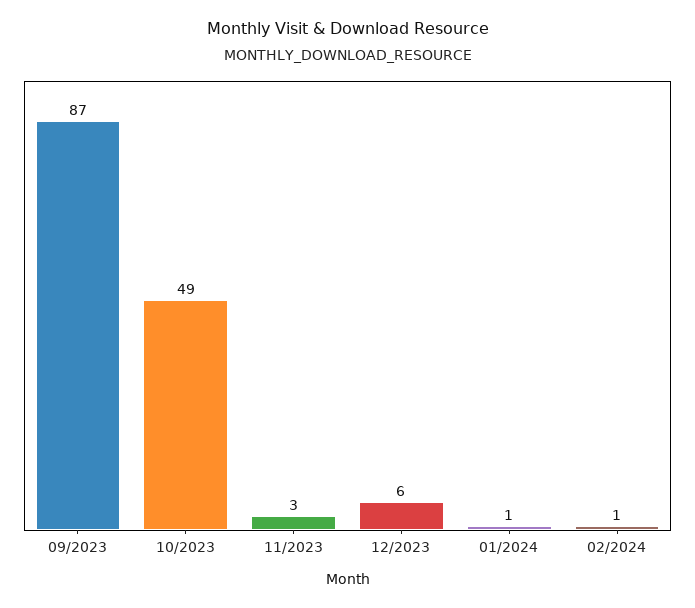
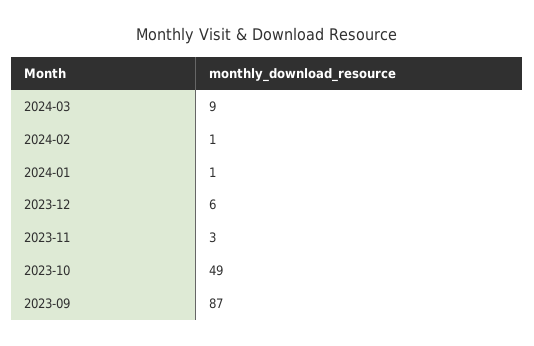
2024-03: none -> 9

